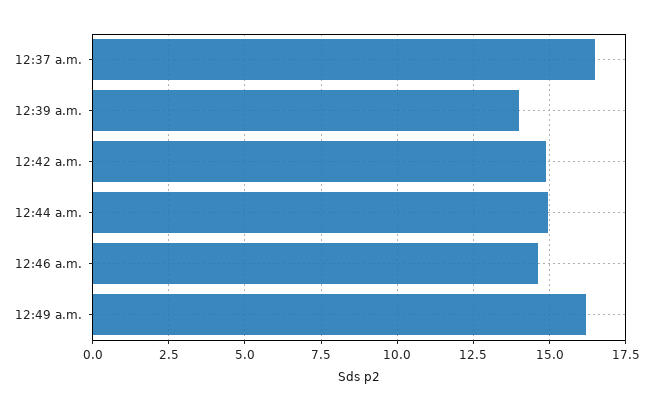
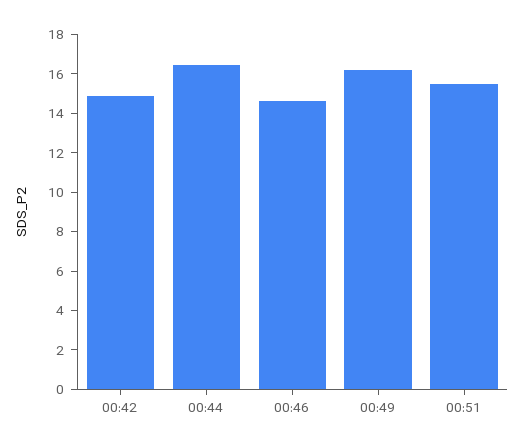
12:37 a.m.: 16.5 -> none
12:39 a.m.: 14 -> none
12:44 a.m.: 15 -> 16.5
00:51: none -> 15.5

